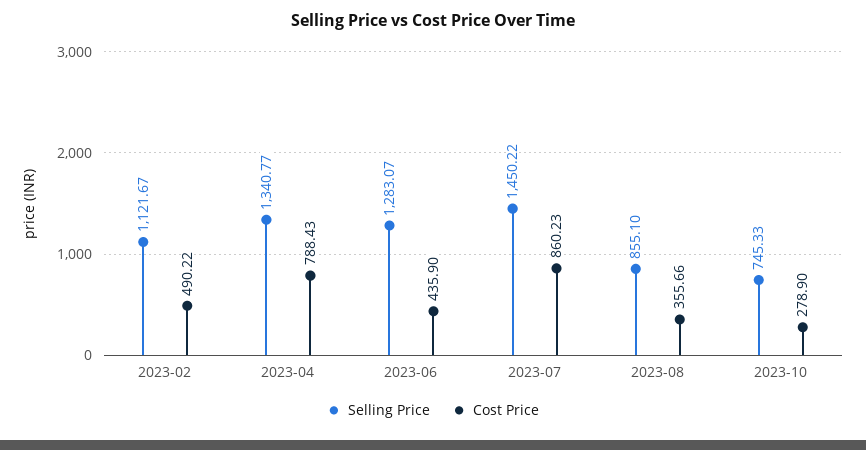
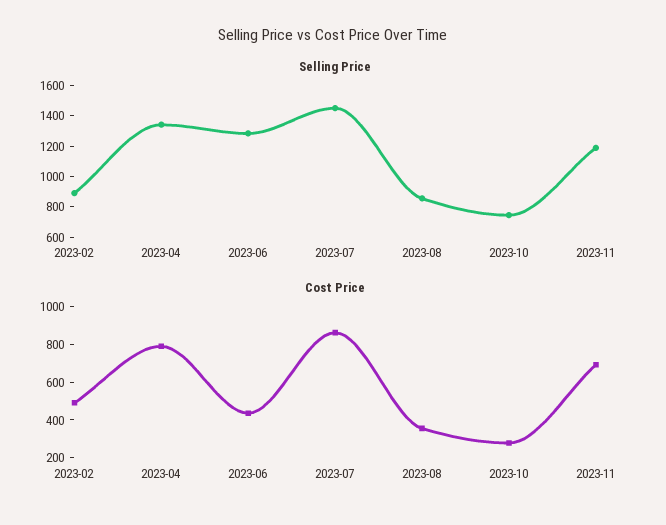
Selling Price, 2023-02: 1121.67 -> 900
Selling Price, 2023-11: none -> 1200
Cost Price, 2023-11: none -> 700

